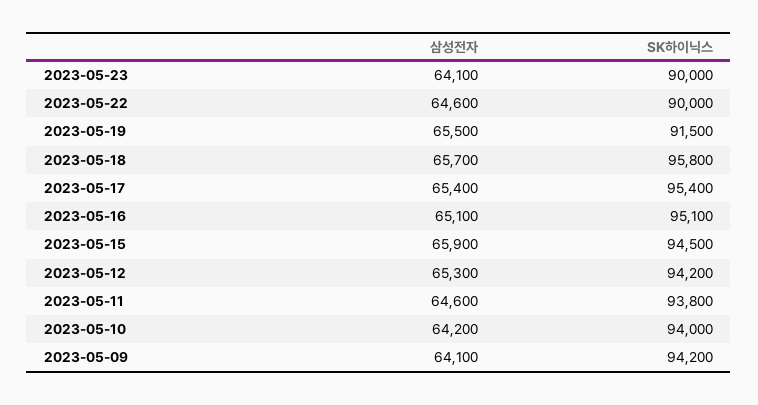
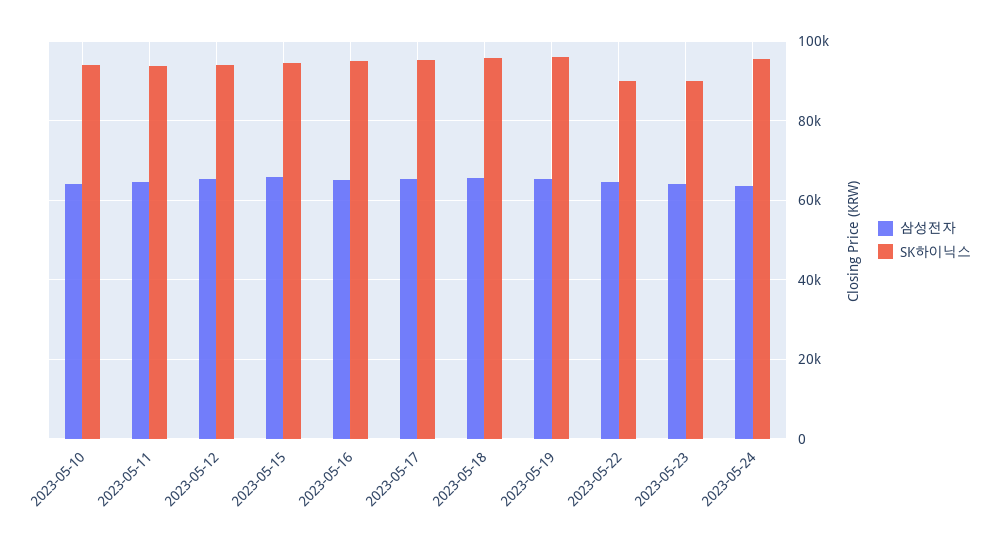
SK하이닉스, 2023-05-19: 91500 -> 96000
삼성전자, 2023-05-09: 64100 -> none
SK하이닉스, 2023-05-09: 94200 -> none
삼성전자, 2023-05-24: none -> 64000
SK하이닉스, 2023-05-24: none -> 96000

